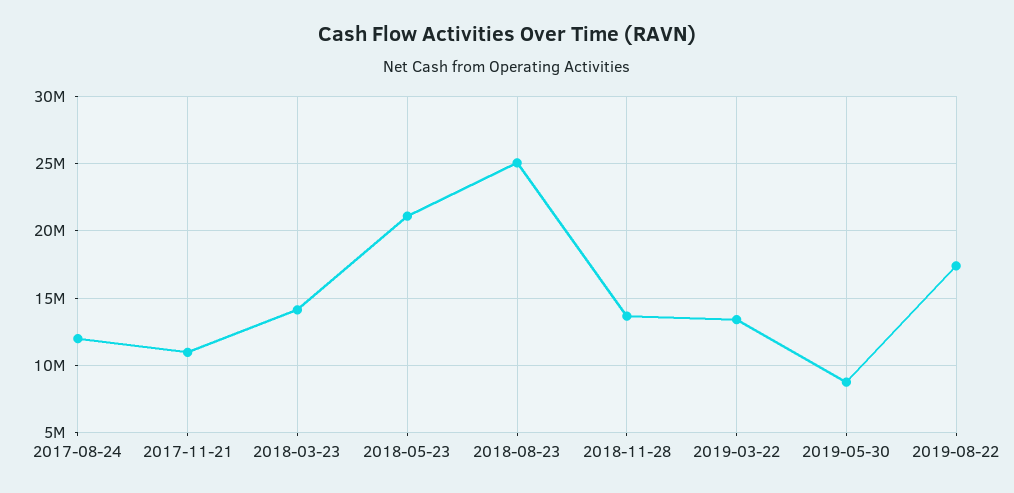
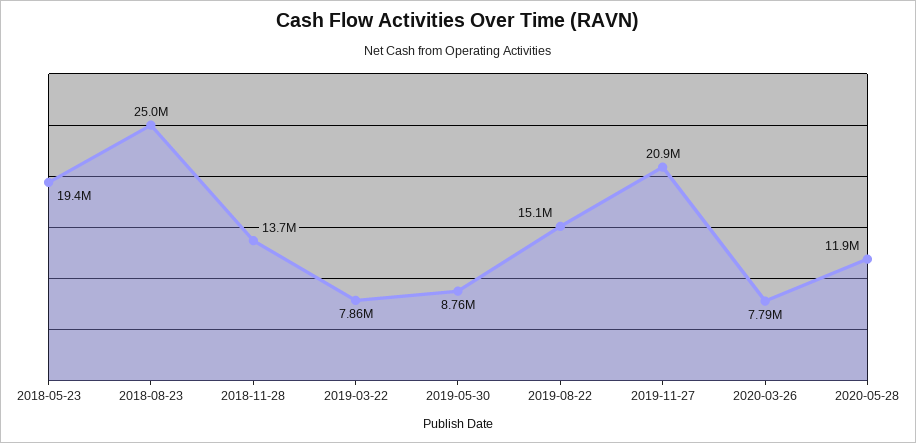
2017-08-24: 12000000 -> none
2017-11-21: 11000000 -> none
2018-03-23: 14000000 -> none
2018-05-23: 21000000 -> 19400000
2019-03-22: 13500000 -> 7860000
2019-08-22: 17500000 -> 15100000
2019-11-27: none -> 20900000
2020-03-26: none -> 7790000
2020-05-28: none -> 11900000

